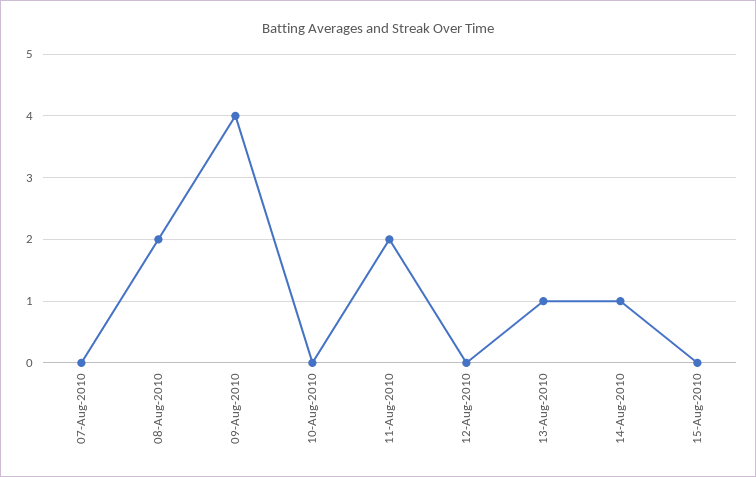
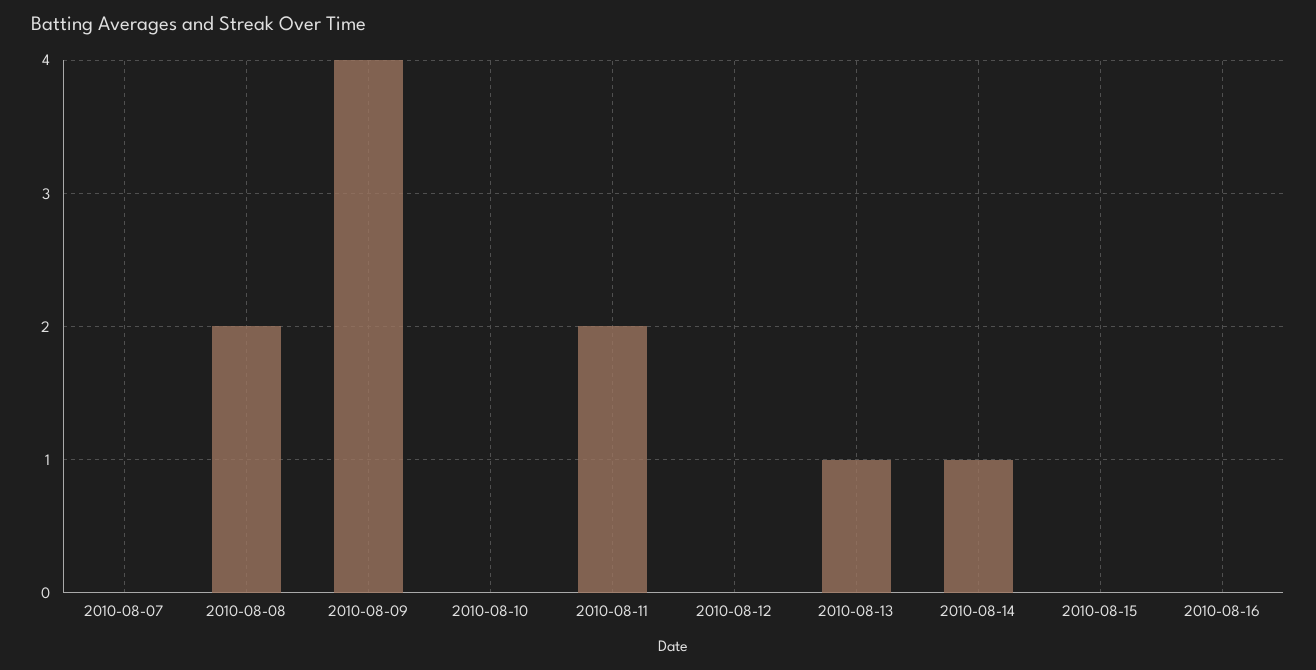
2010-08-16: none -> 0

